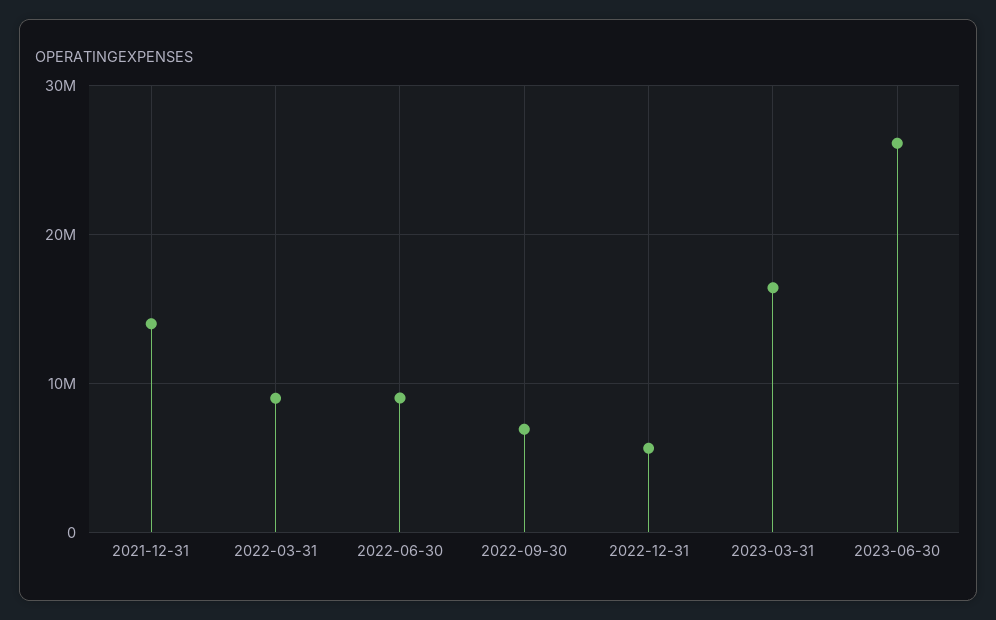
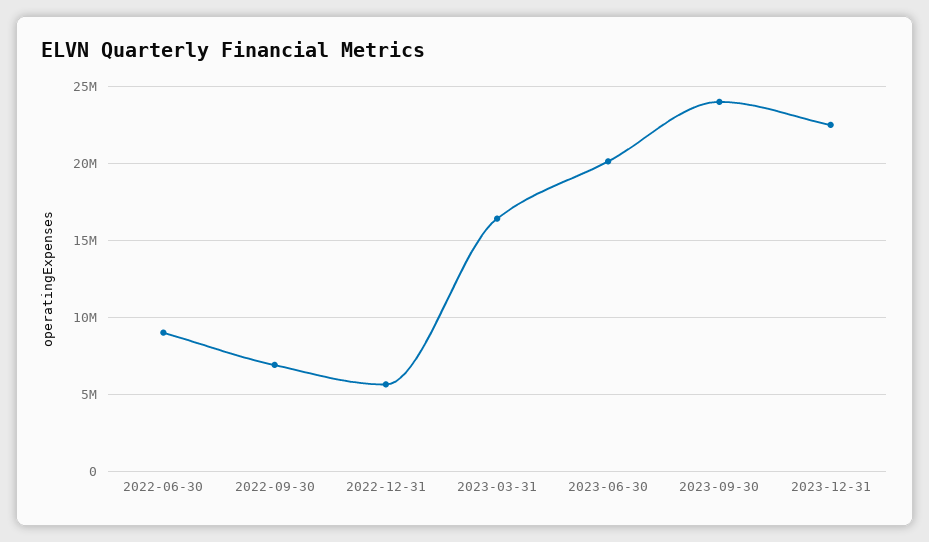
2021-12-31: 14000000 -> none
2022-03-31: 9000000 -> none
2023-06-30: 26000000 -> 20000000
2023-09-30: none -> 24000000
2023-12-31: none -> 22500000

